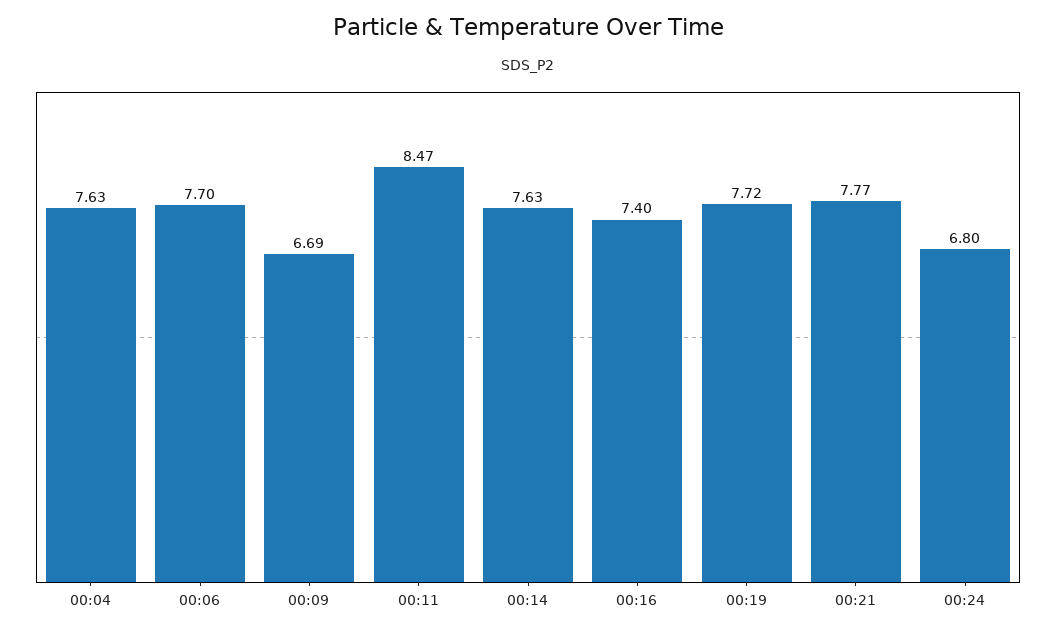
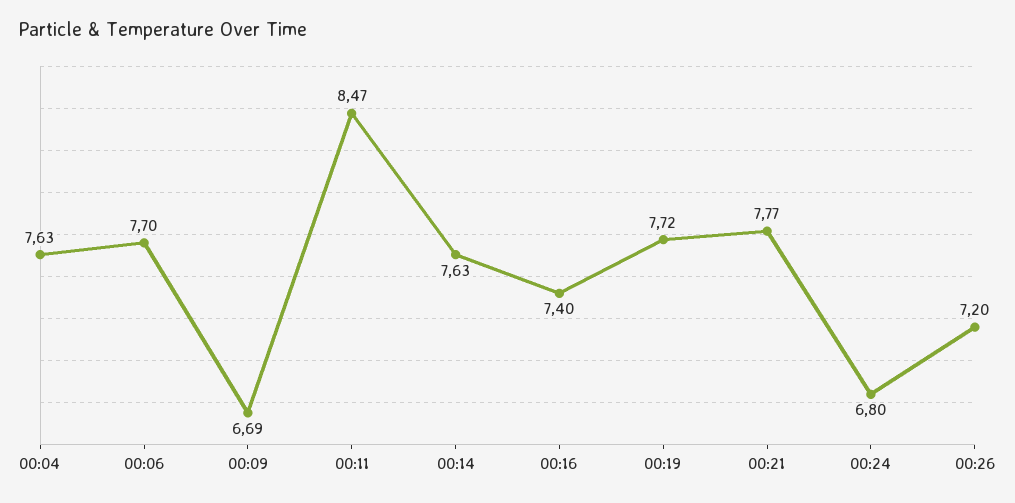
00:26: none -> 7.2

